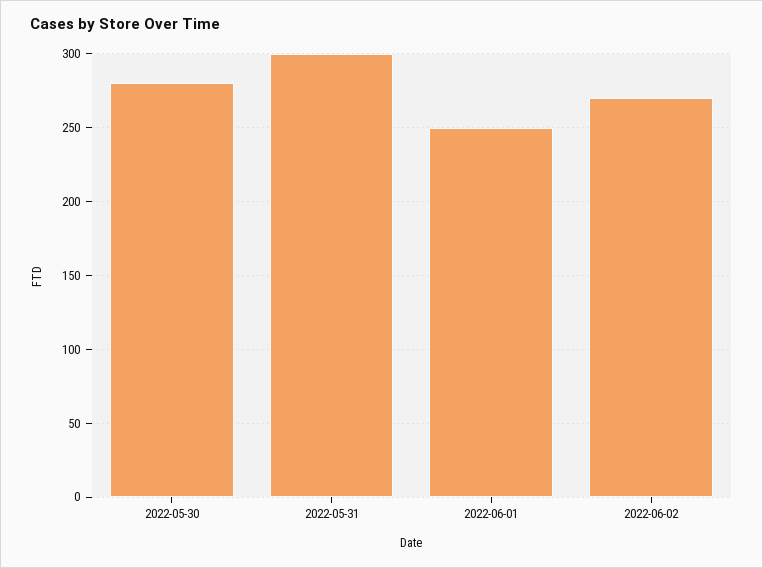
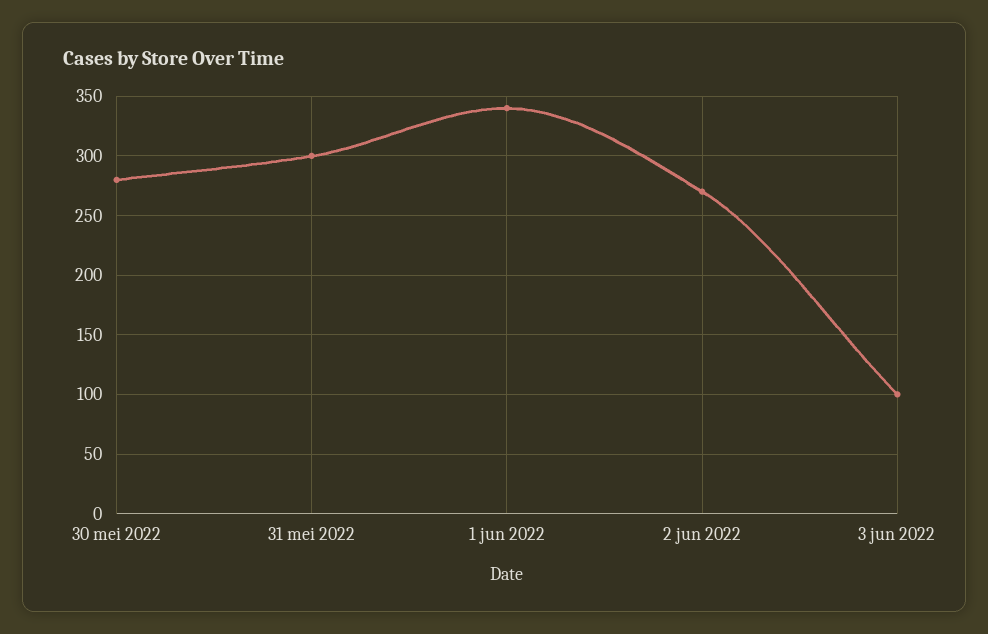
2022-06-01: 250 -> 340
3 jun 2022: none -> 100

